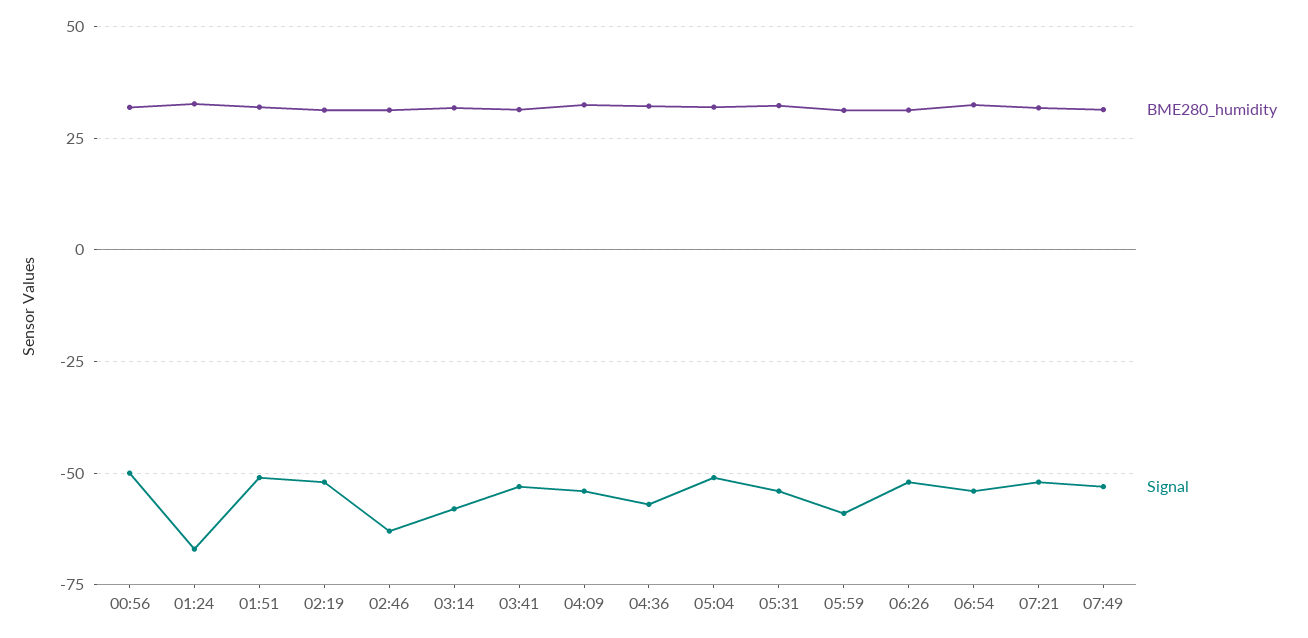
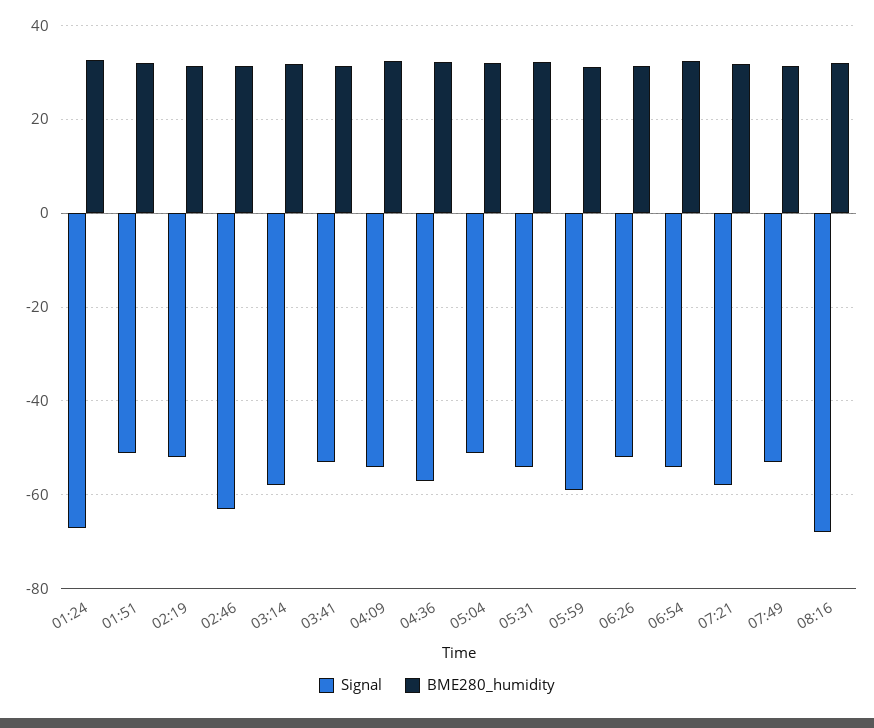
BME280_humidity, 00:56: 32.5 -> none
Signal, 00:56: -50 -> none
Signal, 07:21: -52.5 -> -58
Signal, 08:16: none -> -68
BME280_humidity, 08:16: none -> 32

